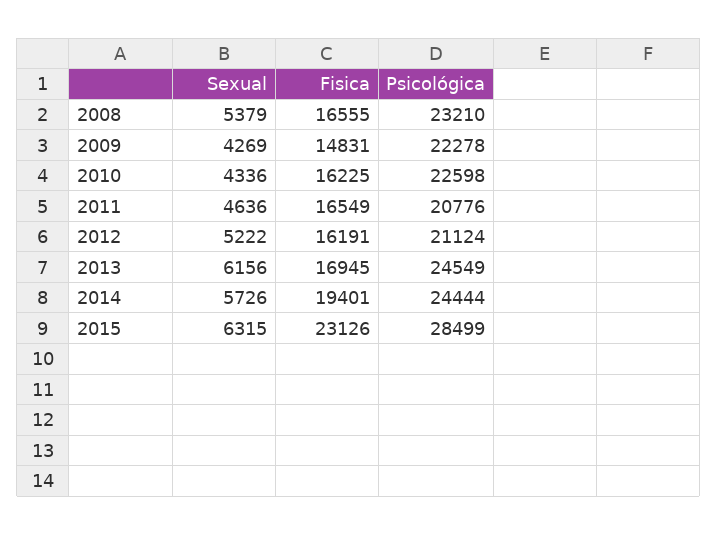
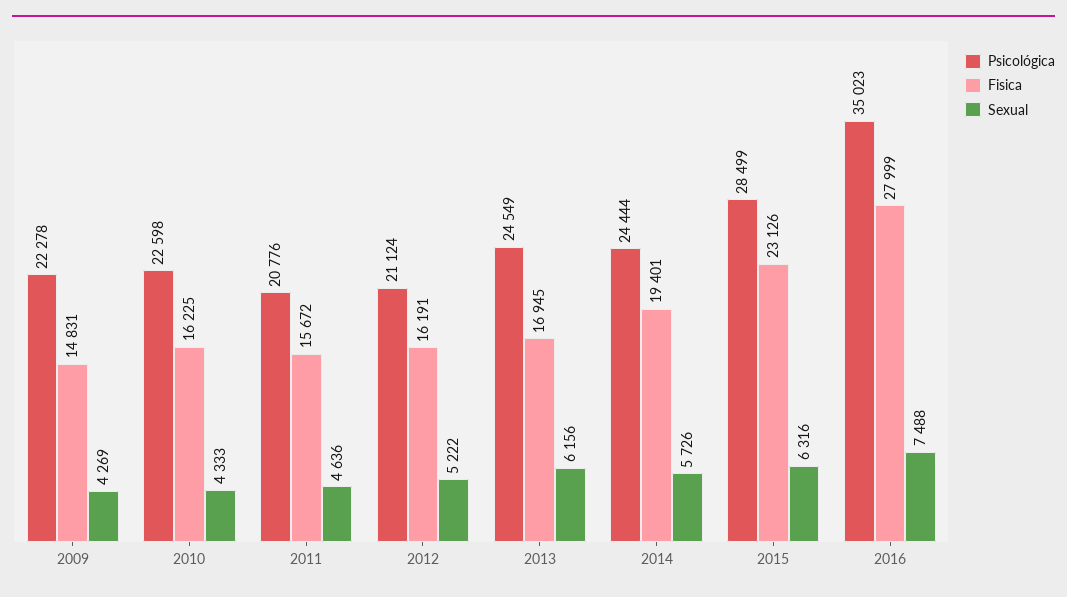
Sexual, 2008: 5379 -> none
Fisica, 2008: 16555 -> none
Psicológica, 2008: 23210 -> none
Sexual, 2010: 4336 -> 4333
Fisica, 2011: 16549 -> 15672
Sexual, 2015: 6315 -> 6316
Psicológica, 2016: none -> 35023
Fisica, 2016: none -> 27999
Sexual, 2016: none -> 7488

